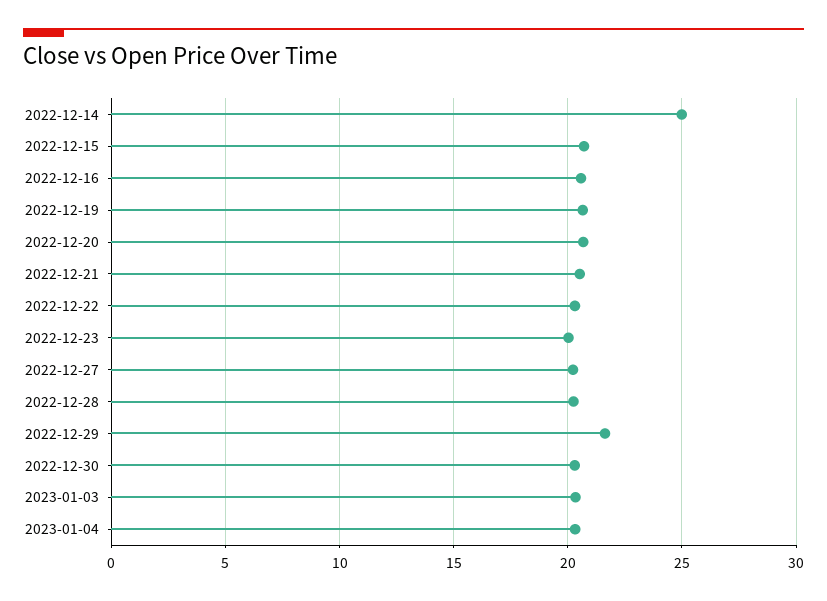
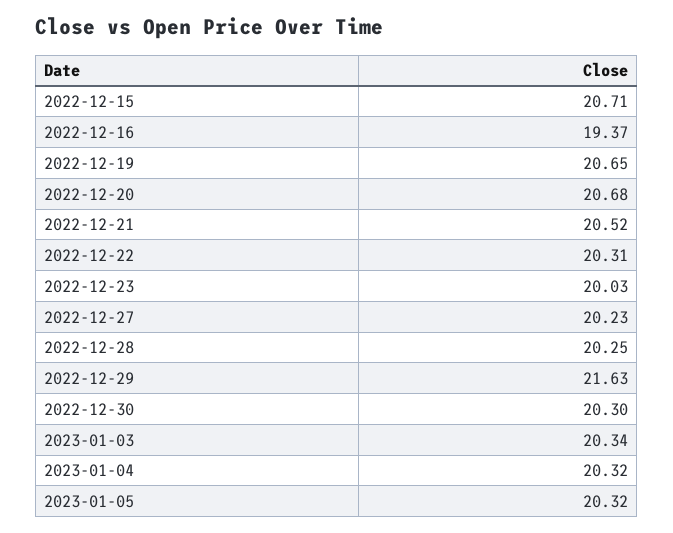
2022-12-14: 25 -> none
2022-12-16: 20.5 -> 19.37
2023-01-05: none -> 20.32

